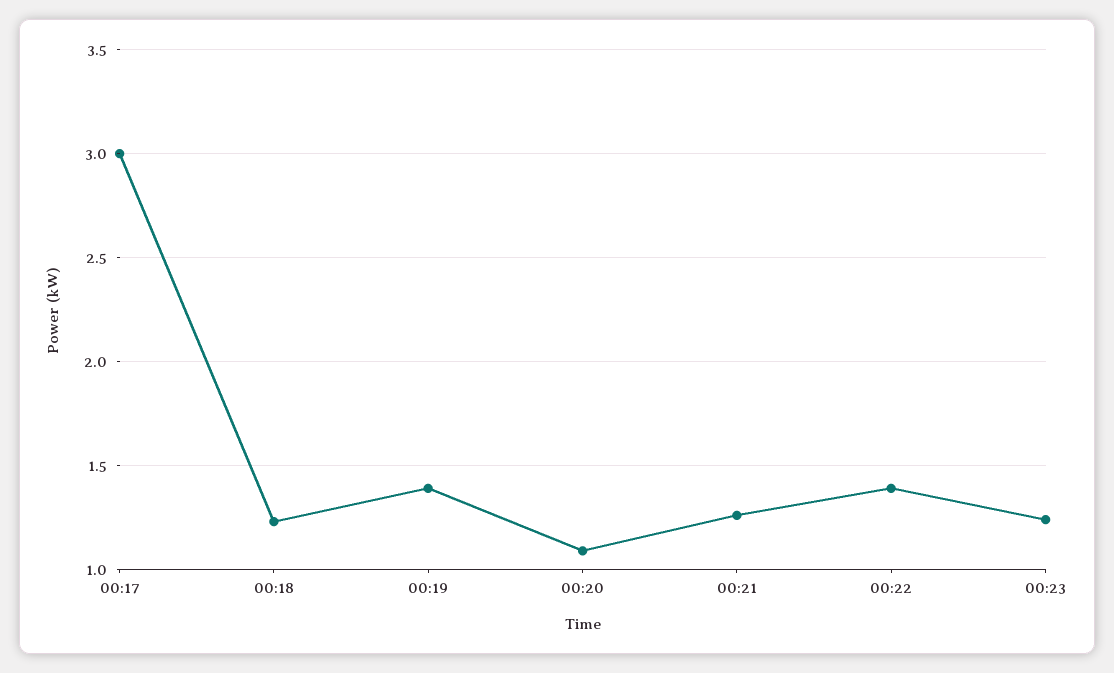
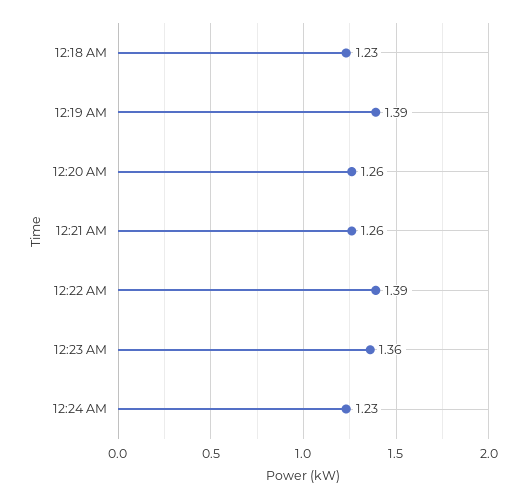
00:17: 3 -> none
00:20: 1.1 -> 1.26
00:23: 1.25 -> 1.36
12:24 AM: none -> 1.23

